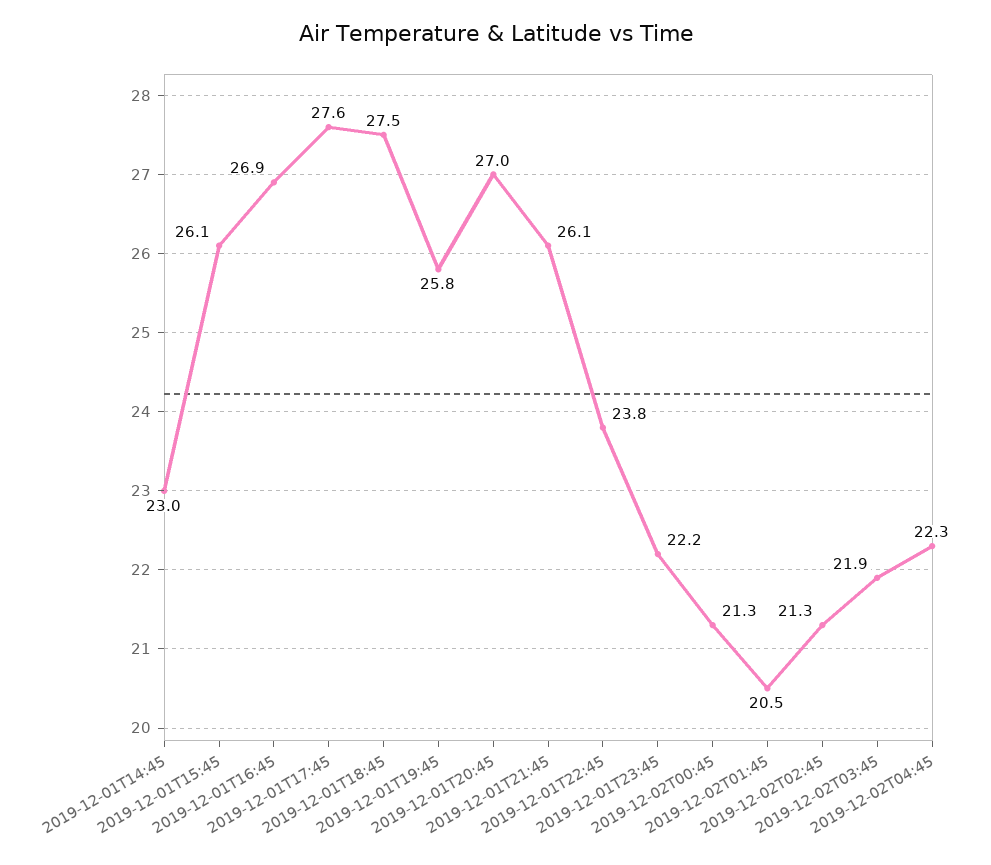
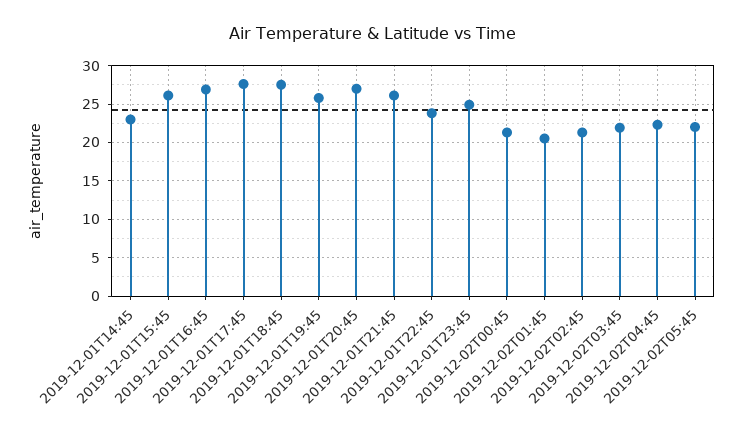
2019-12-01T23:45: 22.2 -> 25
2019-12-02T05:45: none -> 22

